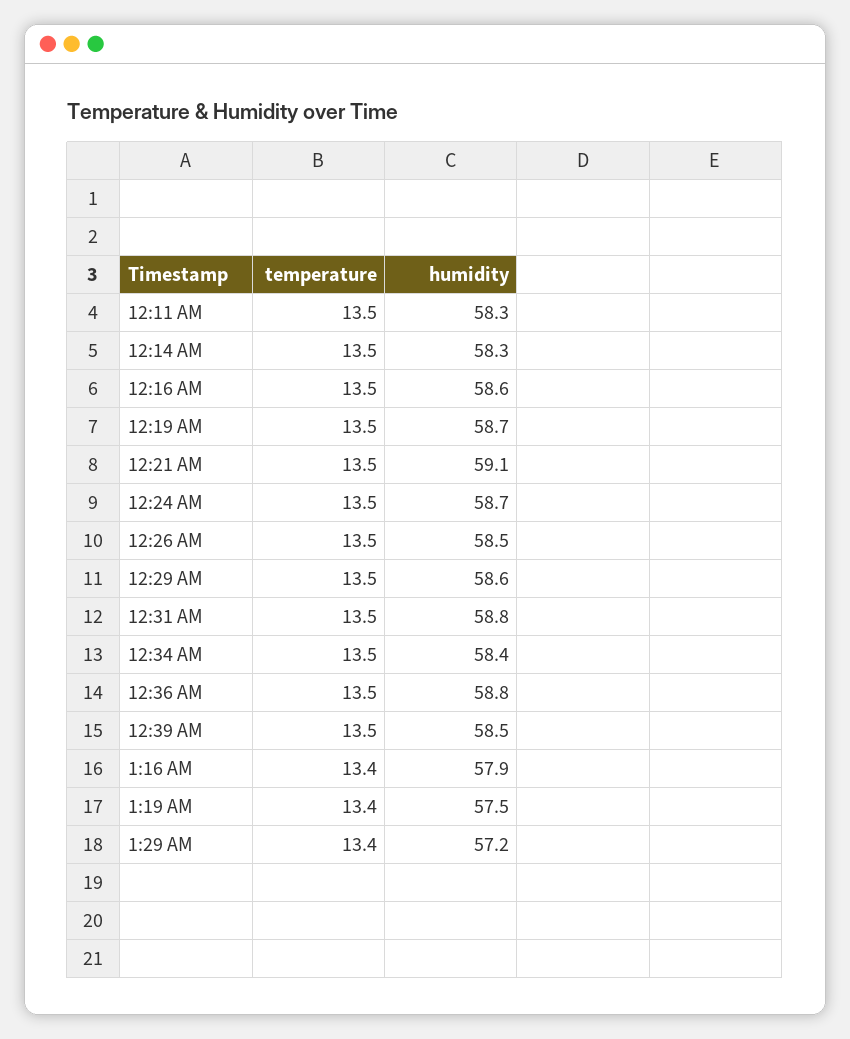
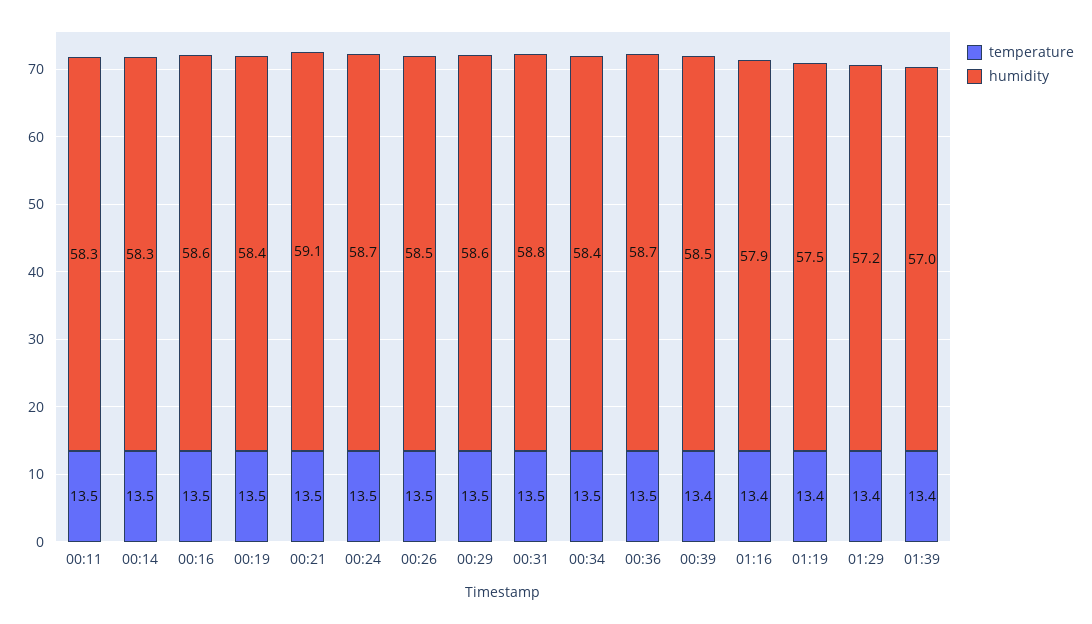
humidity, 12:19 AM: 58.7 -> 58.4
humidity, 12:36 AM: 58.8 -> 58.7
temperature, 12:39 AM: 13.5 -> 13.4
temperature, 01:39: none -> 13.4
humidity, 01:39: none -> 57

